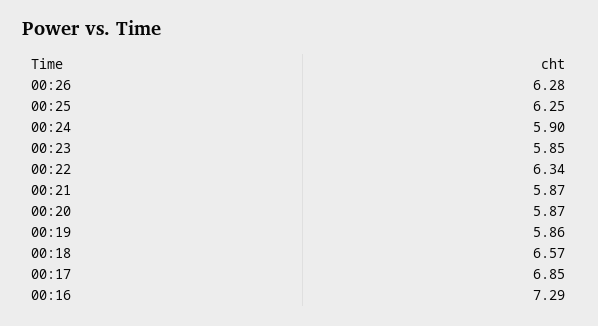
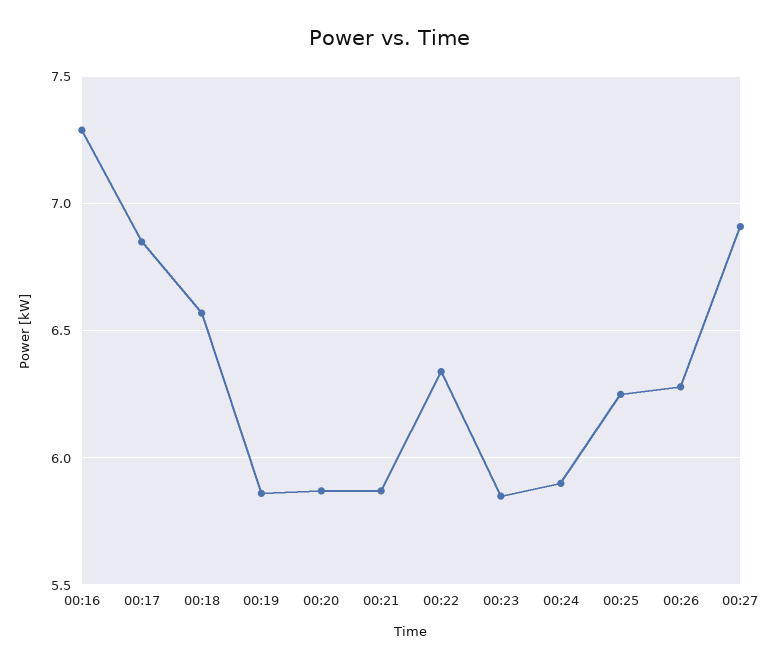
00:27: none -> 6.9

